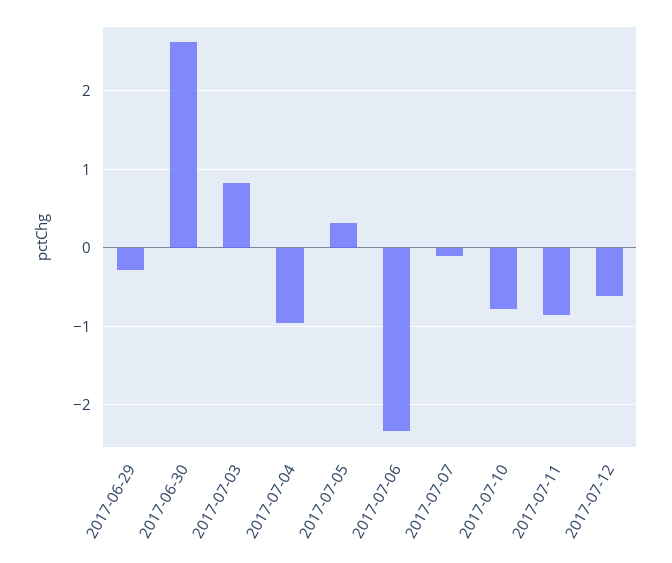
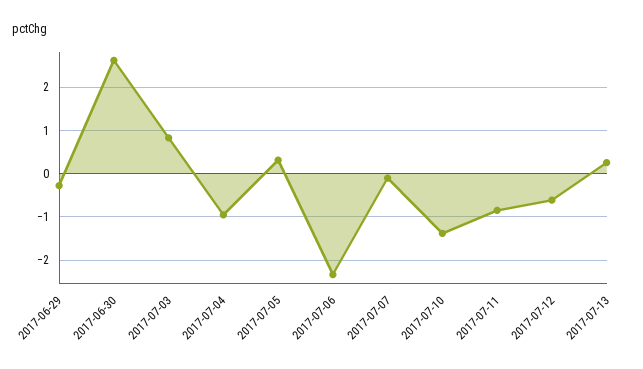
2017-07-10: -0.8 -> -1.4
2017-07-13: none -> 0.2

